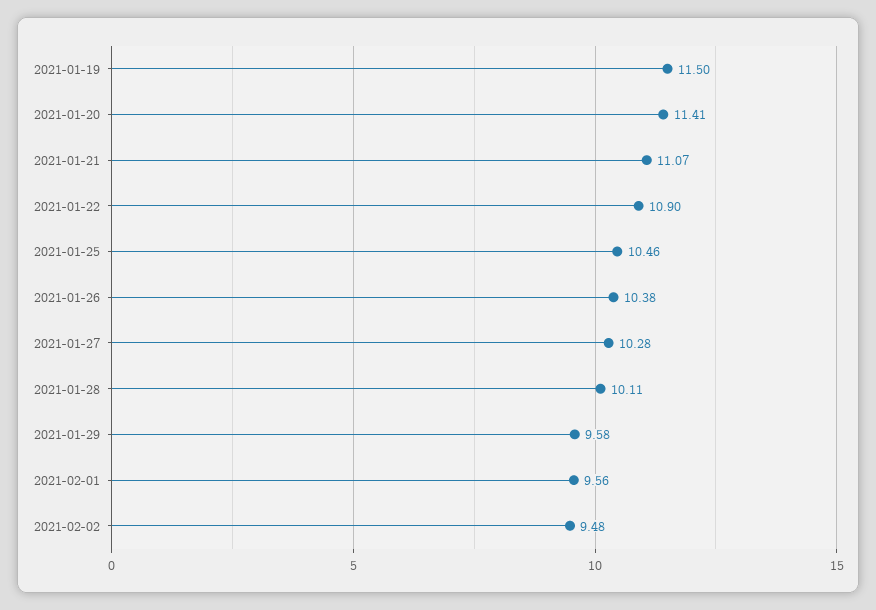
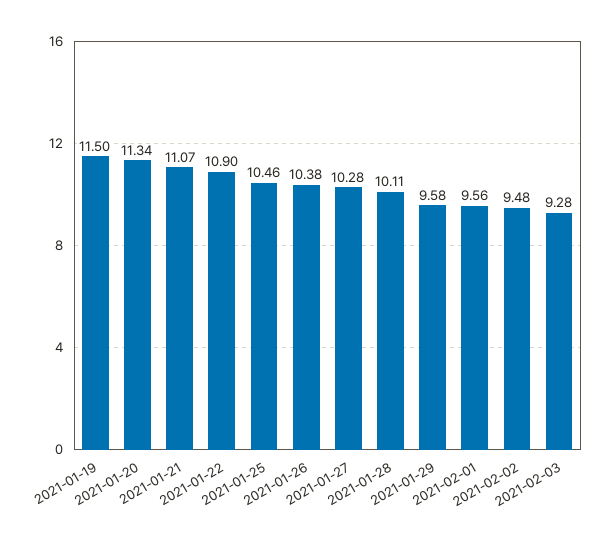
2021-01-20: 11.41 -> 11.34
2021-02-03: none -> 9.28

